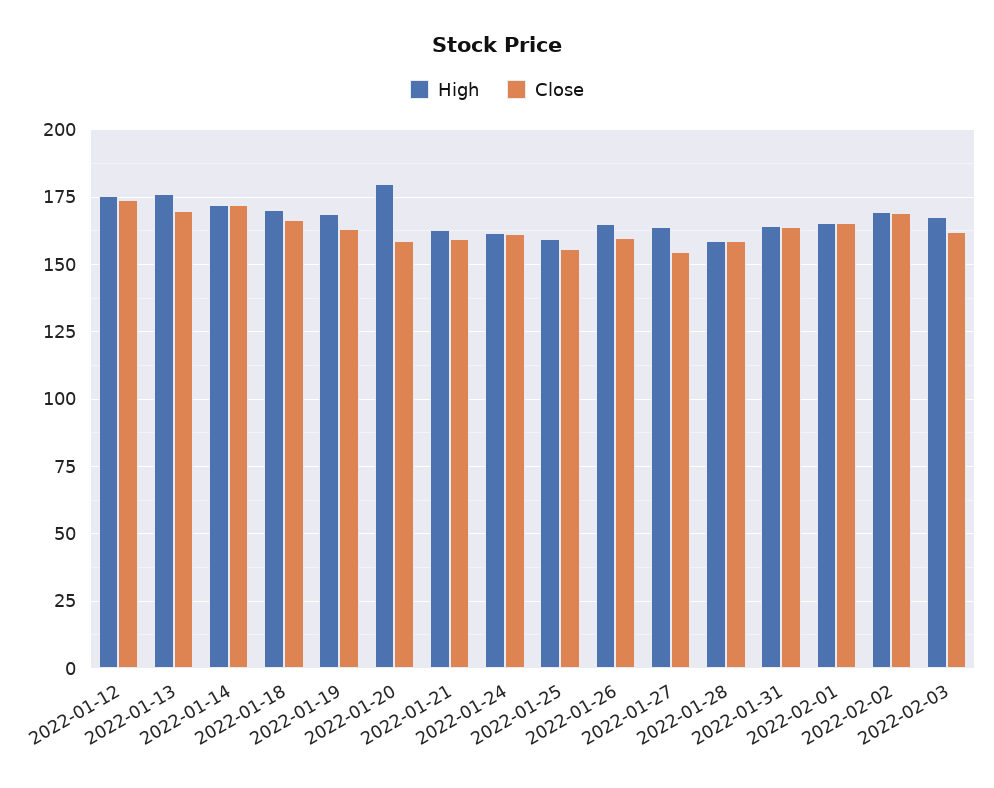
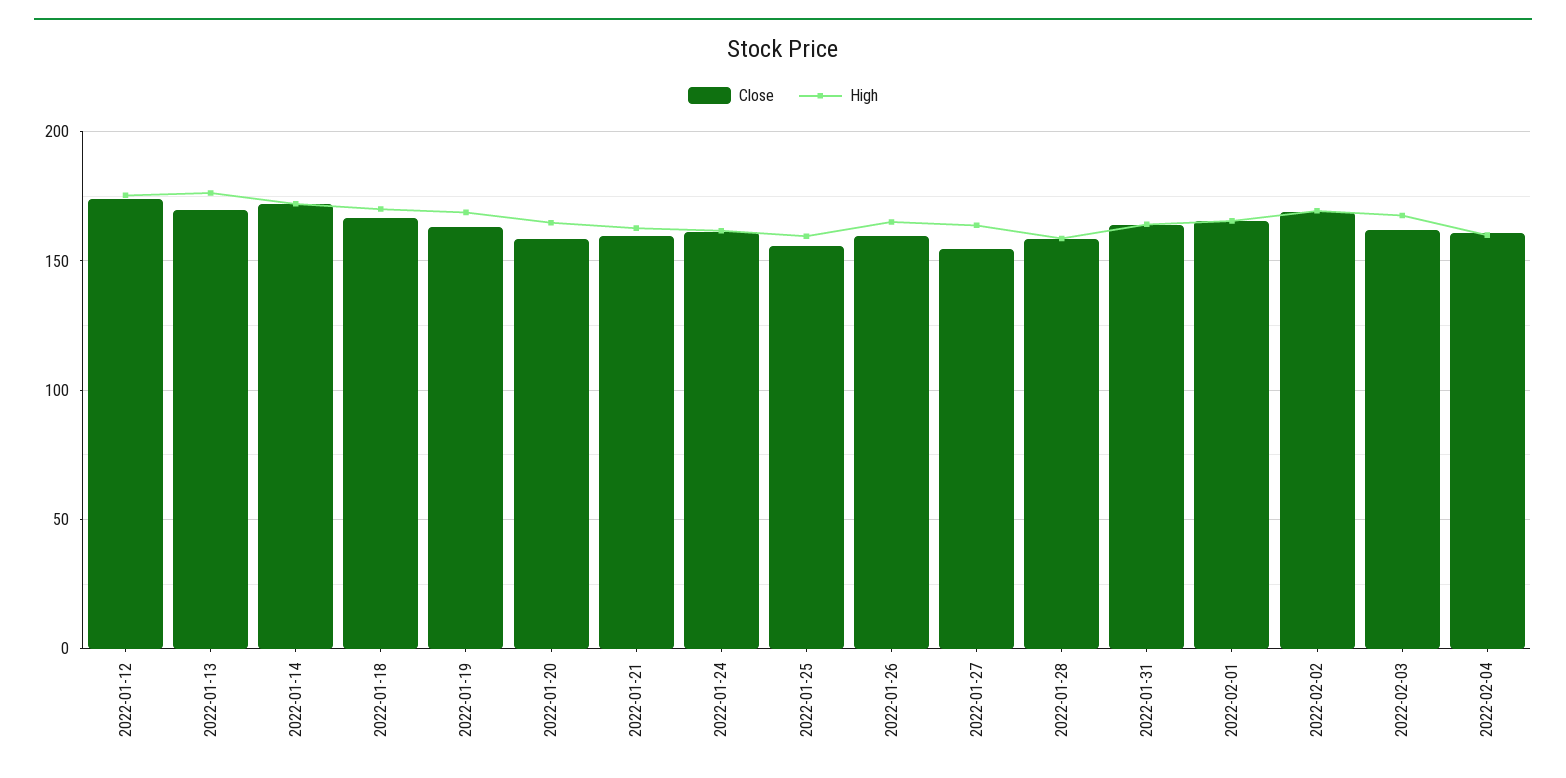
High, 2022-01-20: 180 -> 165
Close, 2022-02-04: none -> 160
High, 2022-02-04: none -> 160

